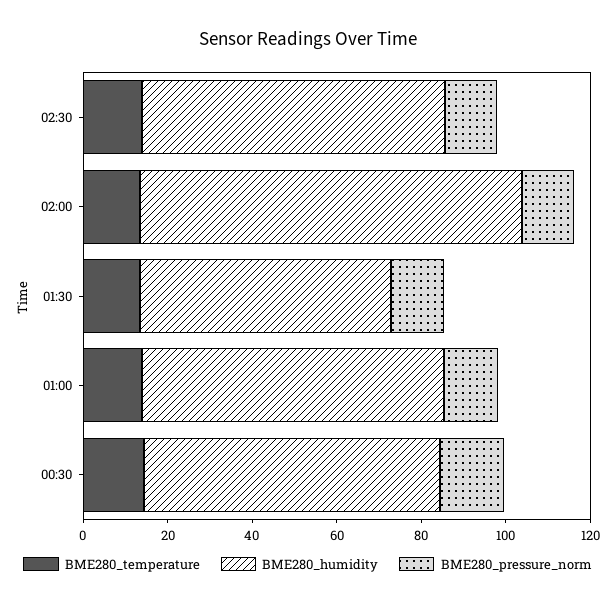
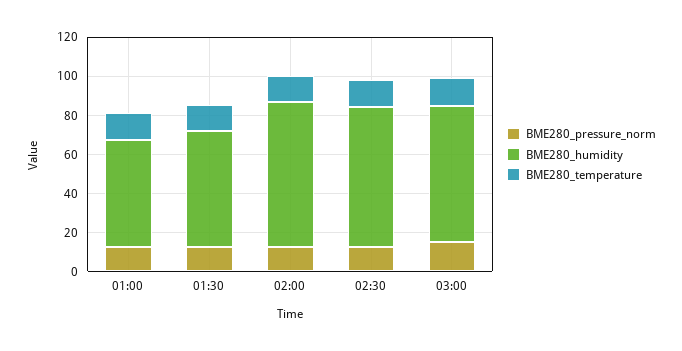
BME280_humidity, 02:00: 90 -> 75
BME280_humidity, 01:00: 70 -> 55
BME280_temperature, 00:30: 15 -> none
BME280_humidity, 00:30: 70 -> none
BME280_pressure_norm, 00:30: 15 -> none
BME280_pressure_norm, 03:00: none -> 15
BME280_humidity, 03:00: none -> 70
BME280_temperature, 03:00: none -> 15

